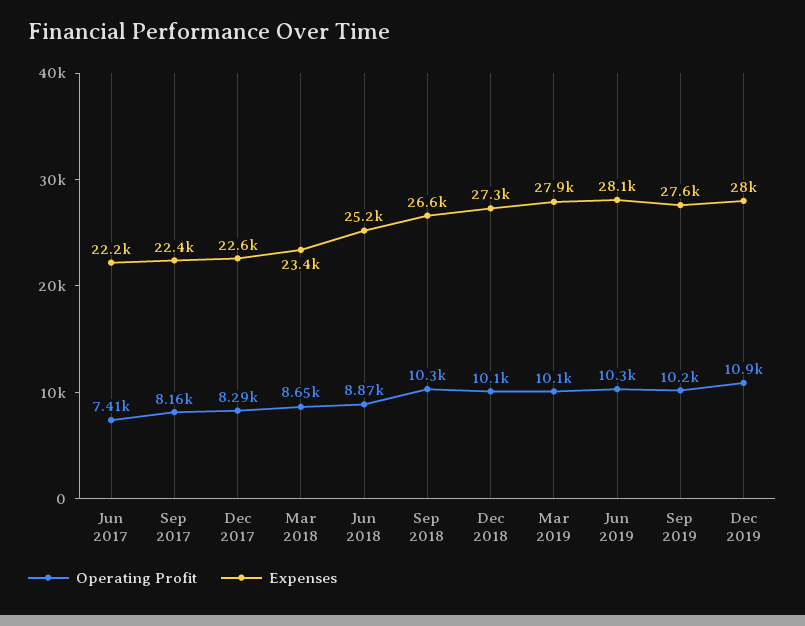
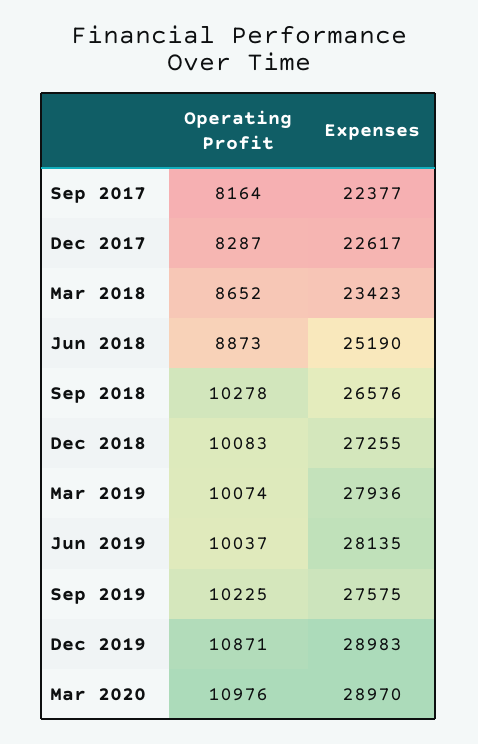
Operating Profit, Jun 2017: 7410 -> none
Expenses, Jun 2017: 22200 -> none
Operating Profit, Jun 2019: 10300 -> 10037
Expenses, Dec 2019: 28000 -> 28983
Operating Profit, Mar 2020: none -> 10976
Expenses, Mar 2020: none -> 28970

